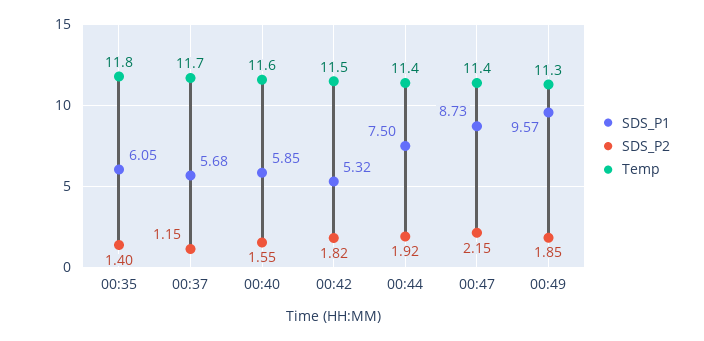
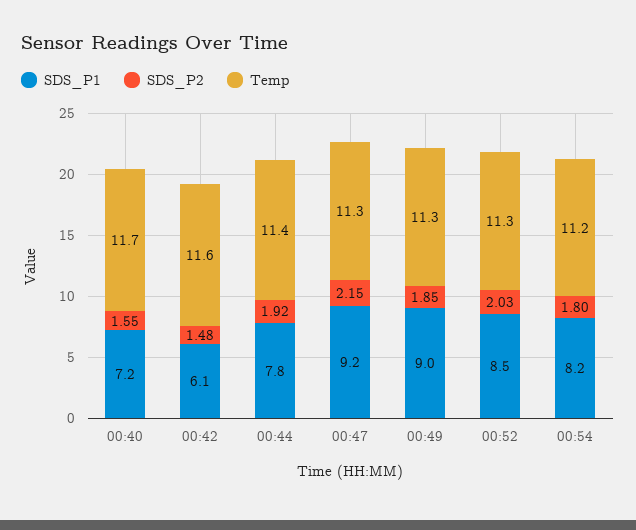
SDS_P1, 00:35: 6.05 -> none
SDS_P2, 00:35: 1.4 -> none
Temp, 00:35: 11.8 -> none
SDS_P1, 00:37: 5.68 -> none
SDS_P2, 00:37: 1.15 -> none
Temp, 00:37: 11.7 -> none
SDS_P1, 00:40: 5.85 -> 7.2
Temp, 00:40: 11.6 -> 11.7
SDS_P1, 00:42: 5.32 -> 6.1
SDS_P2, 00:42: 1.82 -> 1.48
Temp, 00:42: 11.5 -> 11.6
SDS_P1, 00:44: 7.5 -> 7.8
SDS_P1, 00:47: 8.73 -> 9.2
Temp, 00:47: 11.4 -> 11.3
SDS_P1, 00:49: 9.57 -> 9
SDS_P1, 00:52: none -> 8.5
SDS_P2, 00:52: none -> 2.03
Temp, 00:52: none -> 11.3
SDS_P1, 00:54: none -> 8.2
SDS_P2, 00:54: none -> 1.8
Temp, 00:54: none -> 11.2

